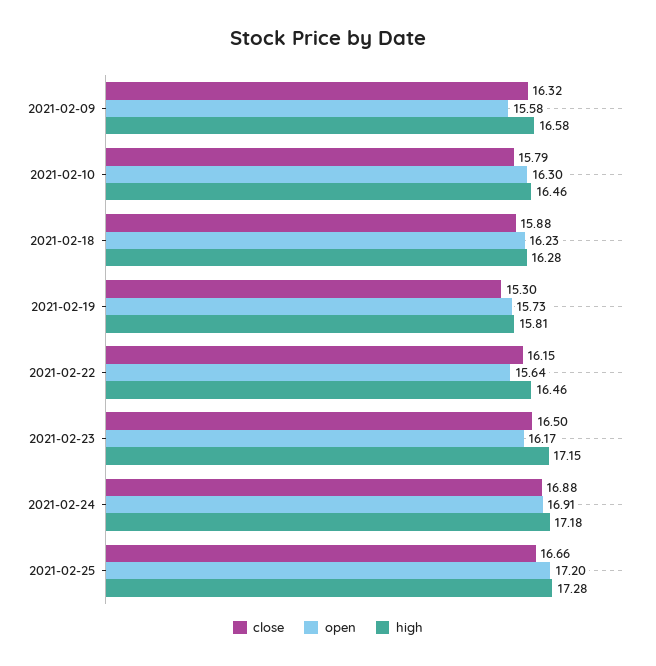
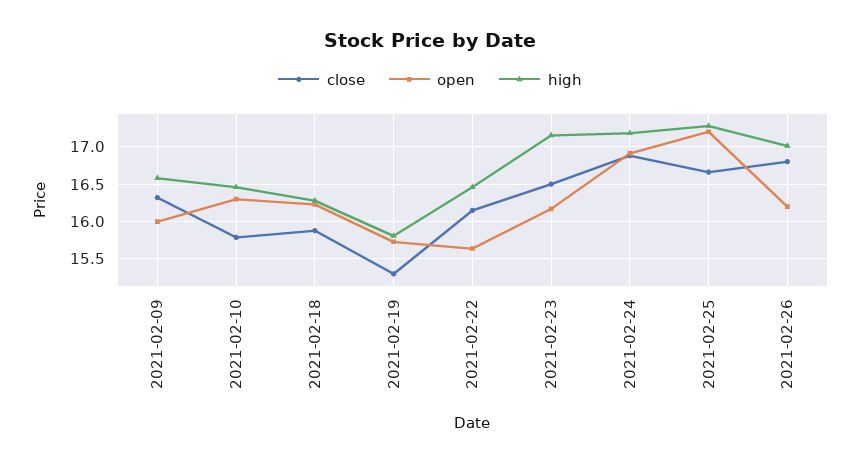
open, 2021-02-09: 15.58 -> 16
close, 2021-02-26: none -> 16.8
open, 2021-02-26: none -> 16.2
high, 2021-02-26: none -> 17

